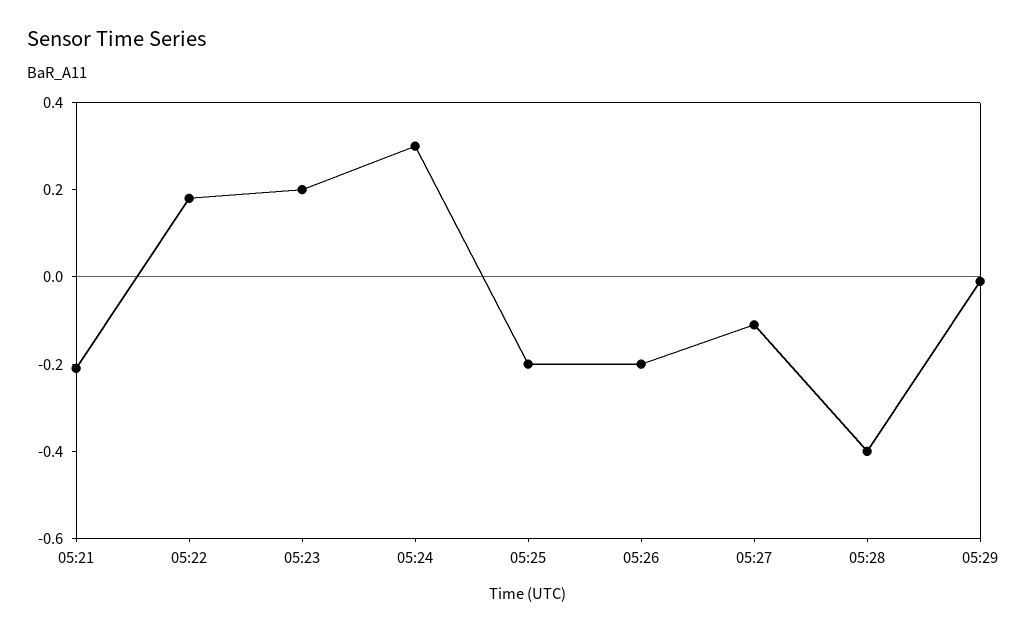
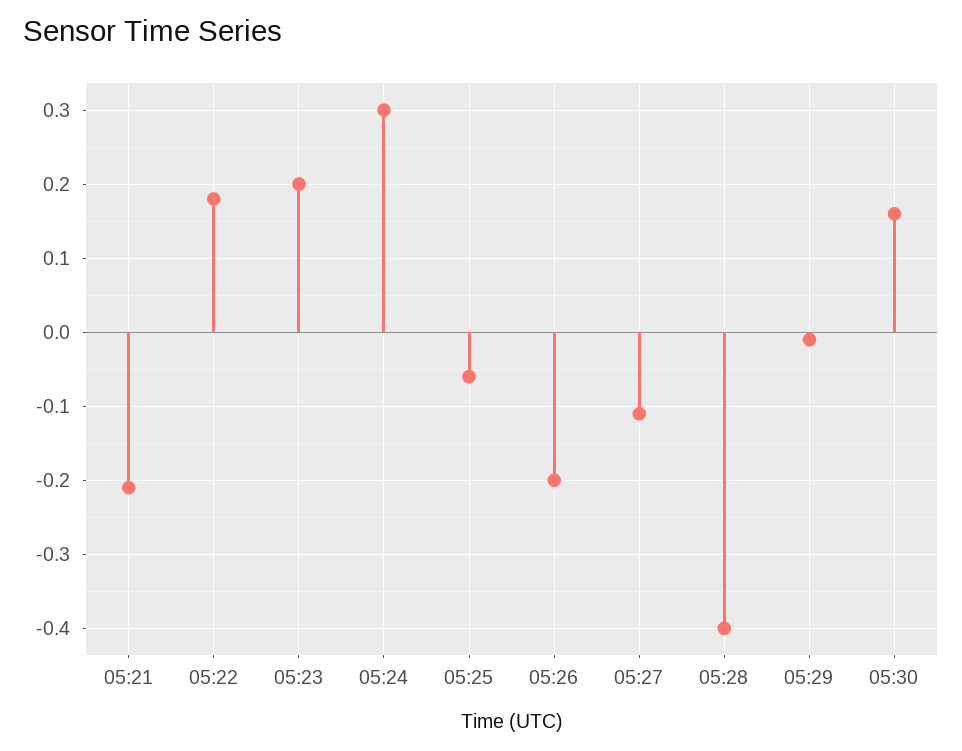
05:25: -0.2 -> -0.06
05:30: none -> 0.16

